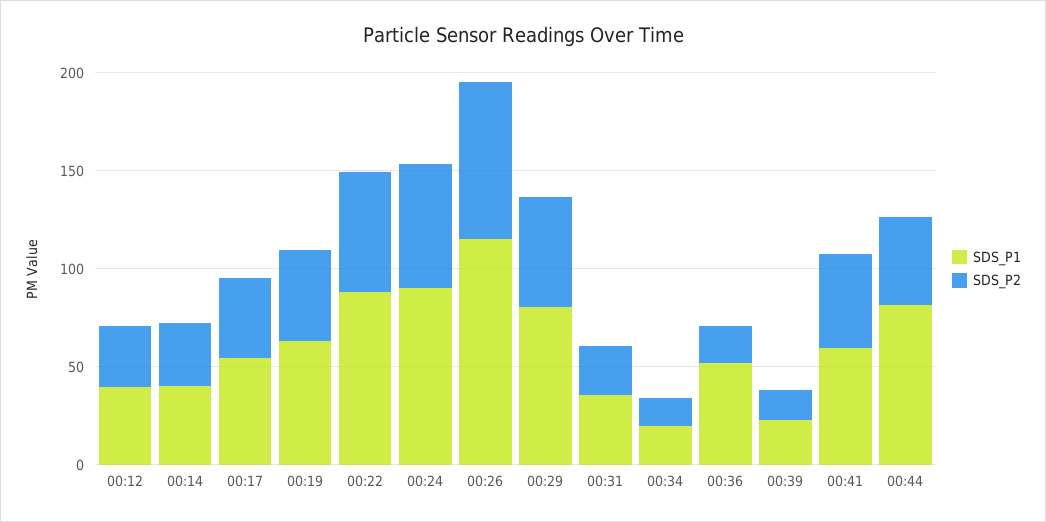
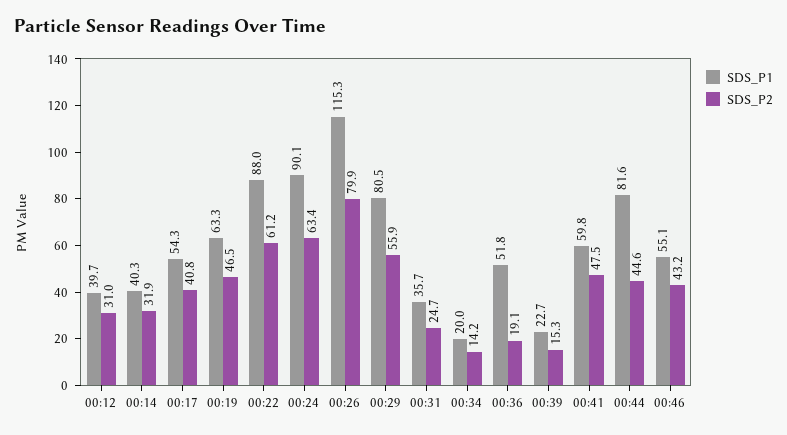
SDS_P1, 00:46: none -> 55.1
SDS_P2, 00:46: none -> 43.2

